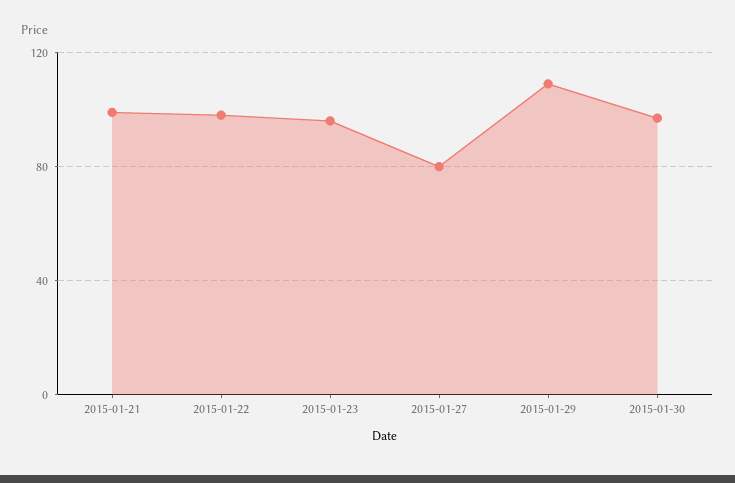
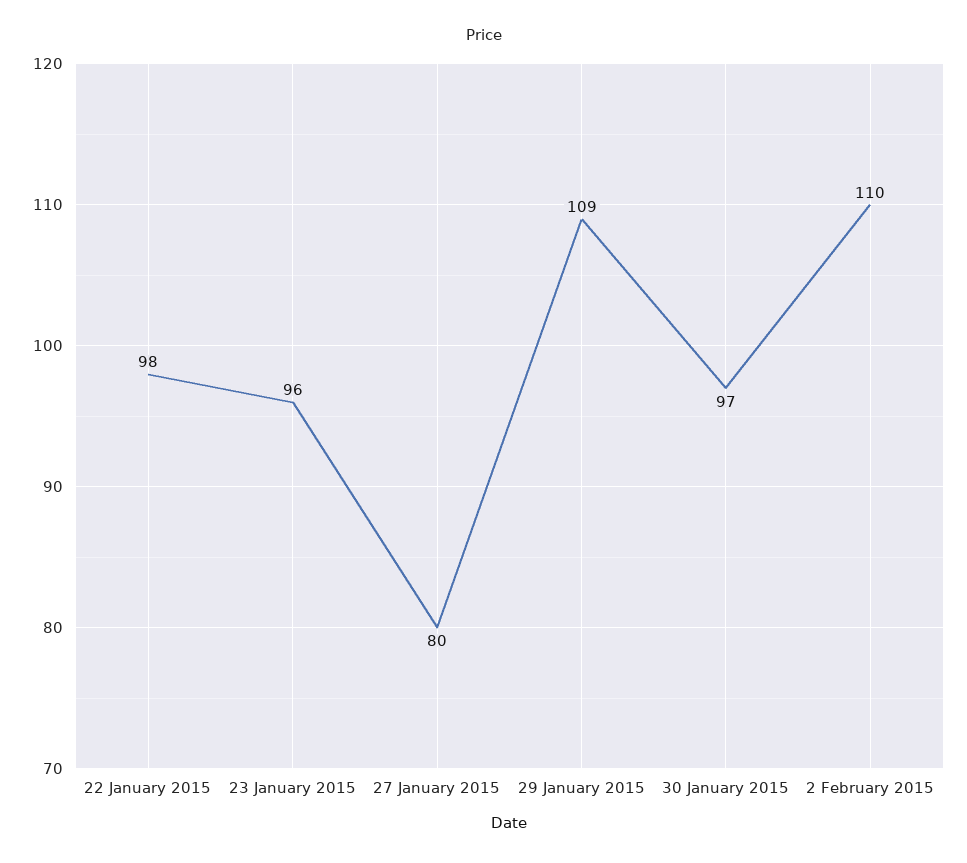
2015-01-21: 100 -> none
2 February 2015: none -> 110

